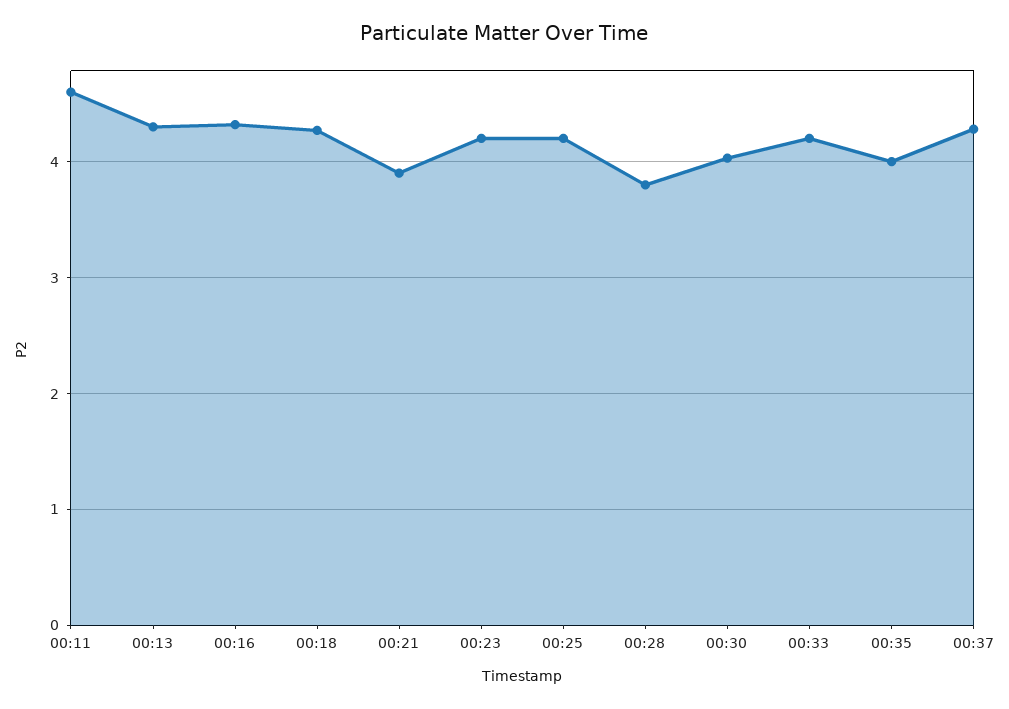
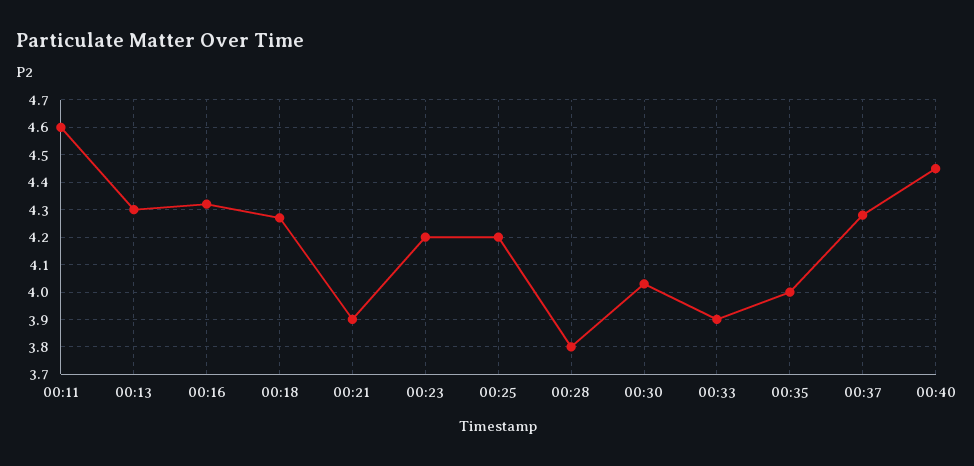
00:33: 4.2 -> 3.9
00:40: none -> 4.45

